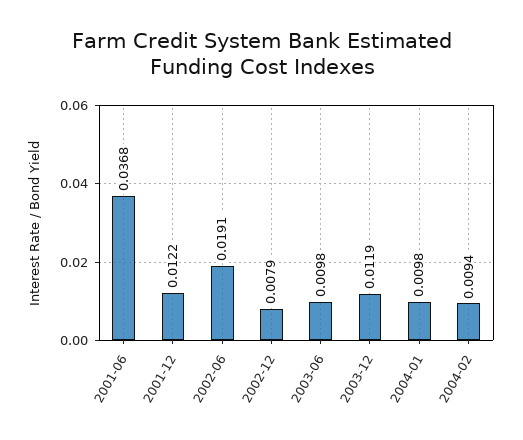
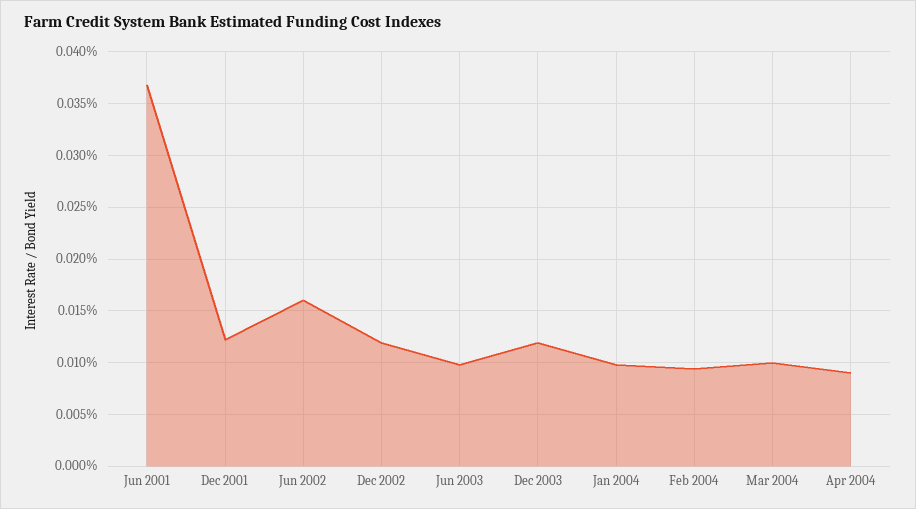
2002-06: 0.0191 -> 0.016
2002-12: 0.0079 -> 0.012
Mar 2004: none -> 0.01
Apr 2004: none -> 0.009

